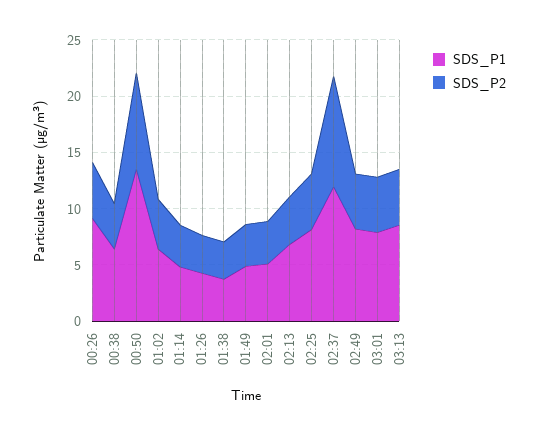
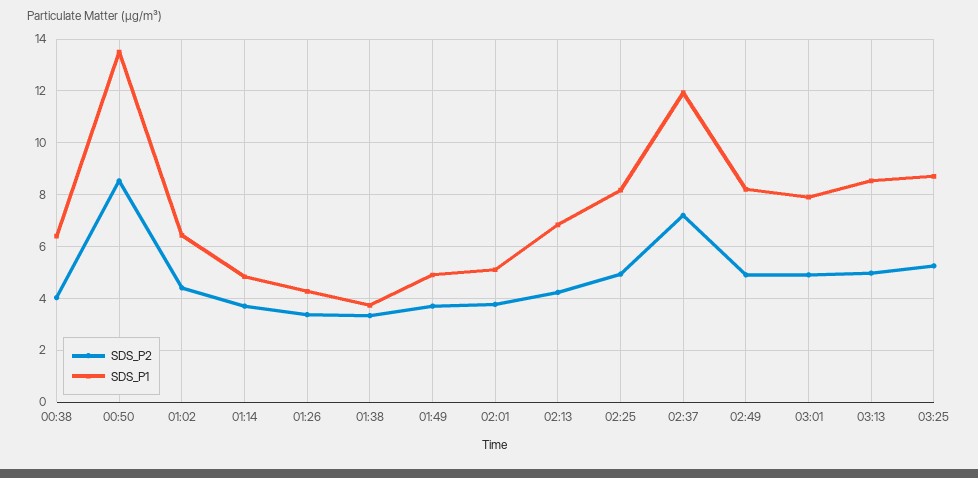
SDS_P1, 00:26: 9 -> none
SDS_P2, 00:26: 5 -> none
SDS_P2, 02:37: 10 -> 7.25
SDS_P2, 03:25: none -> 5.25
SDS_P1, 03:25: none -> 8.75

